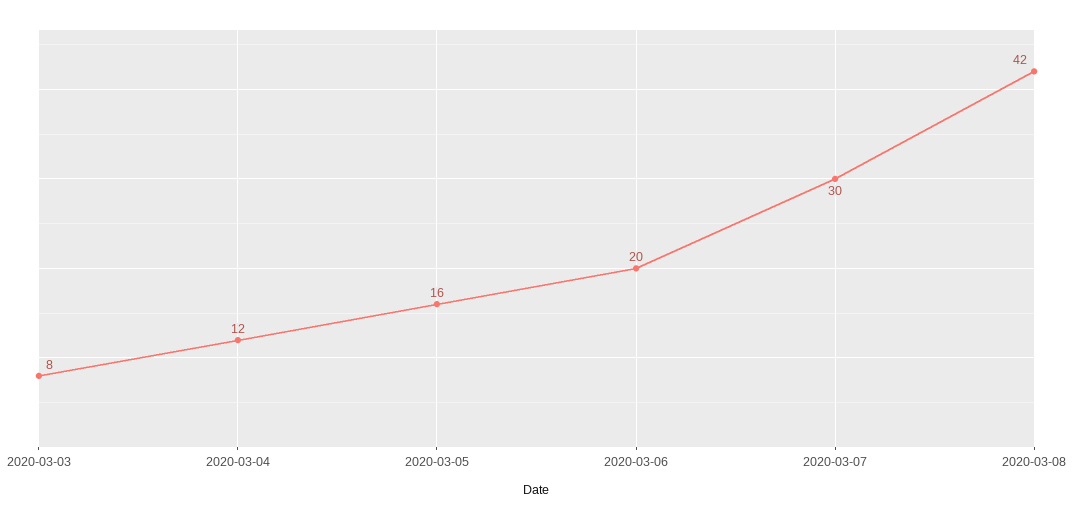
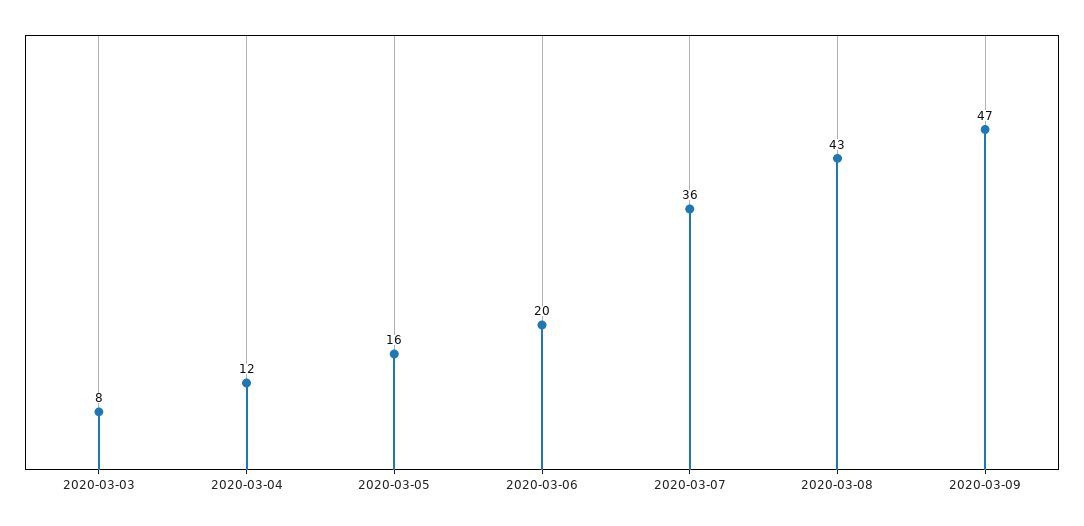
2020-03-07: 30 -> 36
2020-03-08: 42 -> 43
2020-03-09: none -> 47

